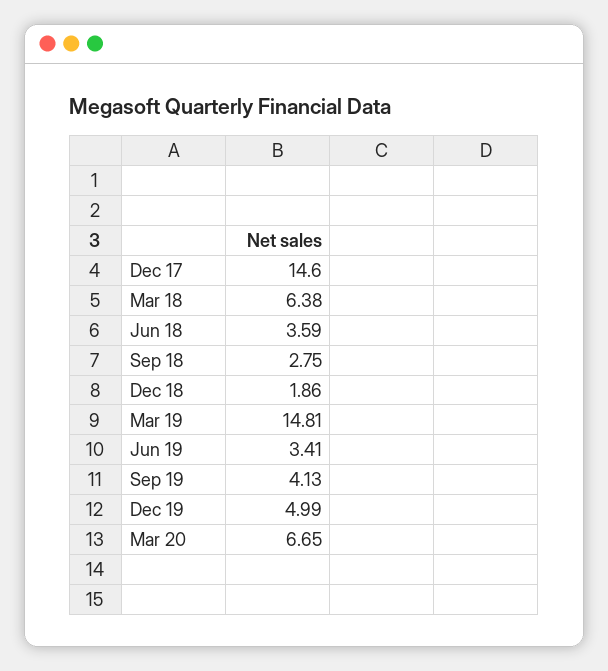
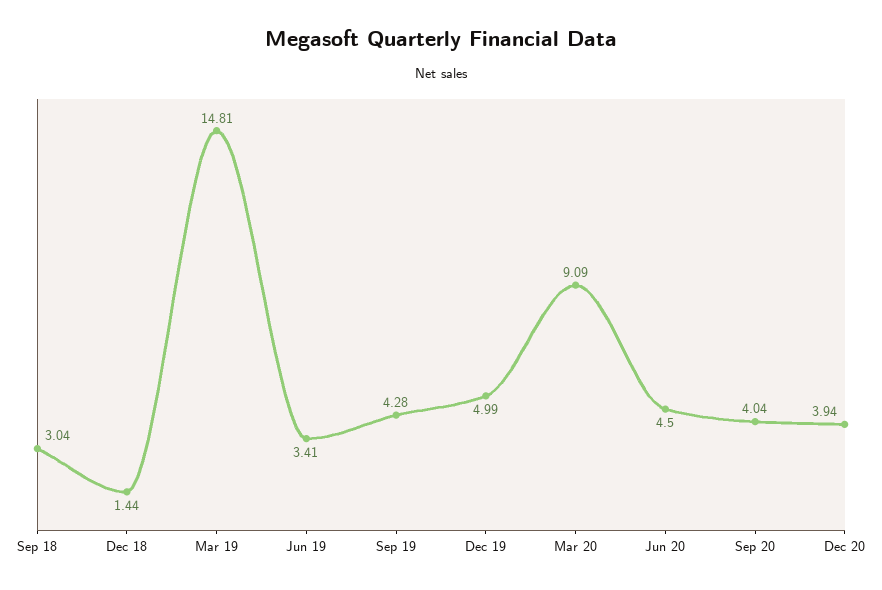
Dec 17: 14.6 -> none
Mar 18: 6.38 -> none
Jun 18: 3.59 -> none
Sep 18: 2.75 -> 3.04
Dec 18: 1.86 -> 1.44
Sep 19: 4.13 -> 4.28
Mar 20: 6.65 -> 9.09
Jun 20: none -> 4.5
Sep 20: none -> 4.04
Dec 20: none -> 3.94

